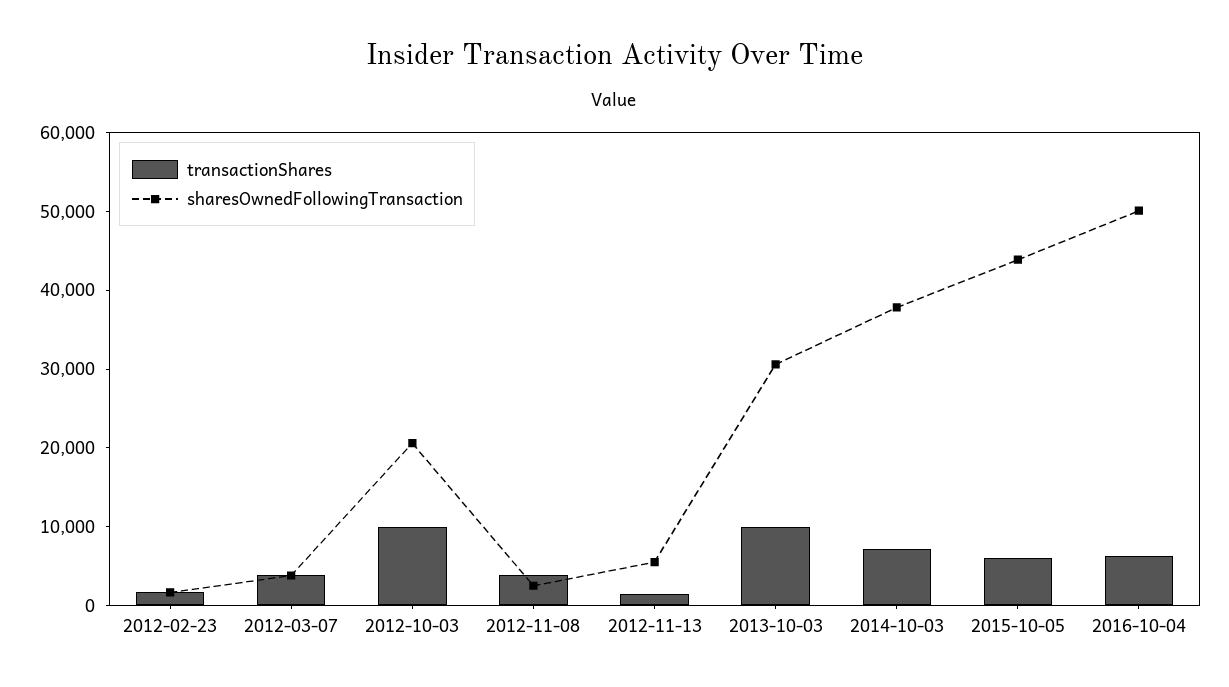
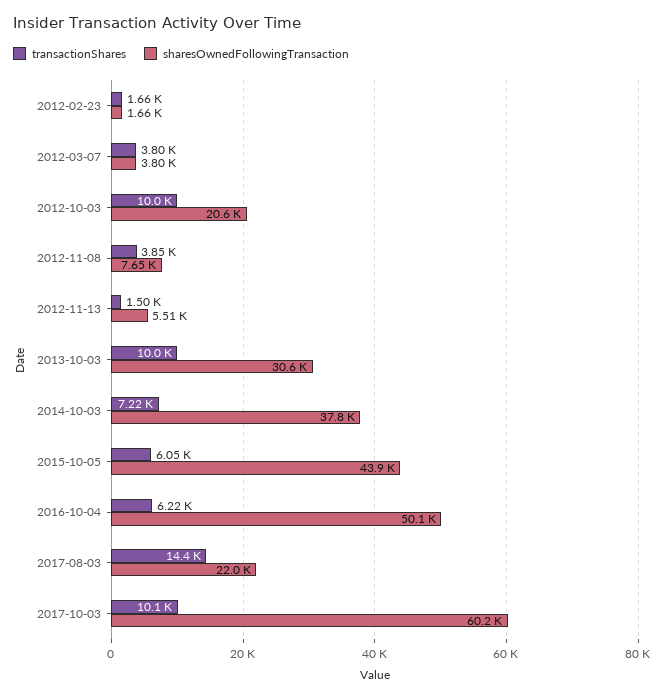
sharesOwnedFollowingTransaction, 2012-11-08: 2000 -> 7650
transactionShares, 2017-08-03: none -> 14400
sharesOwnedFollowingTransaction, 2017-08-03: none -> 22000
transactionShares, 2017-10-03: none -> 10100
sharesOwnedFollowingTransaction, 2017-10-03: none -> 60200

